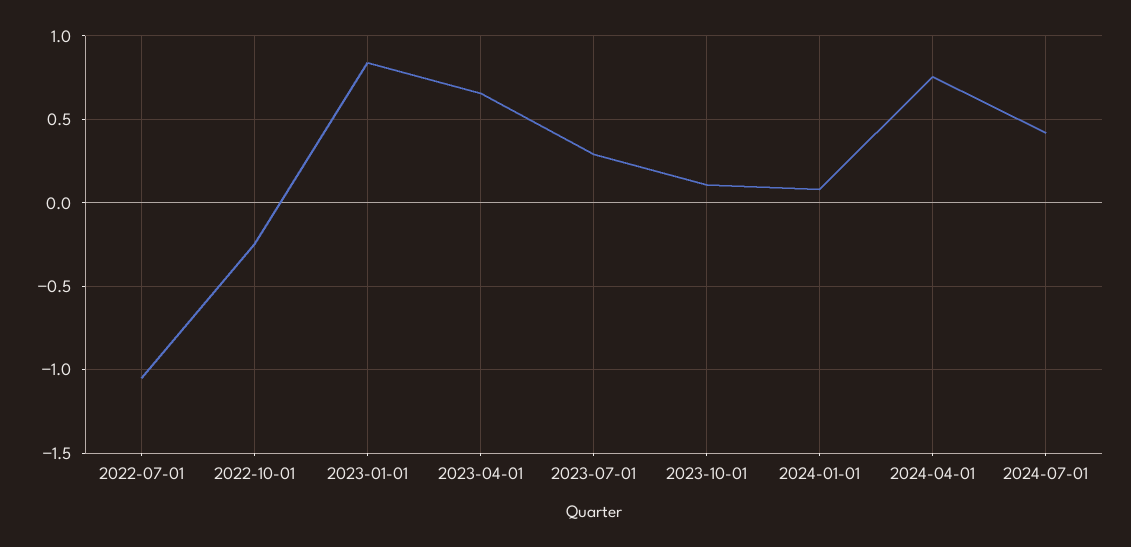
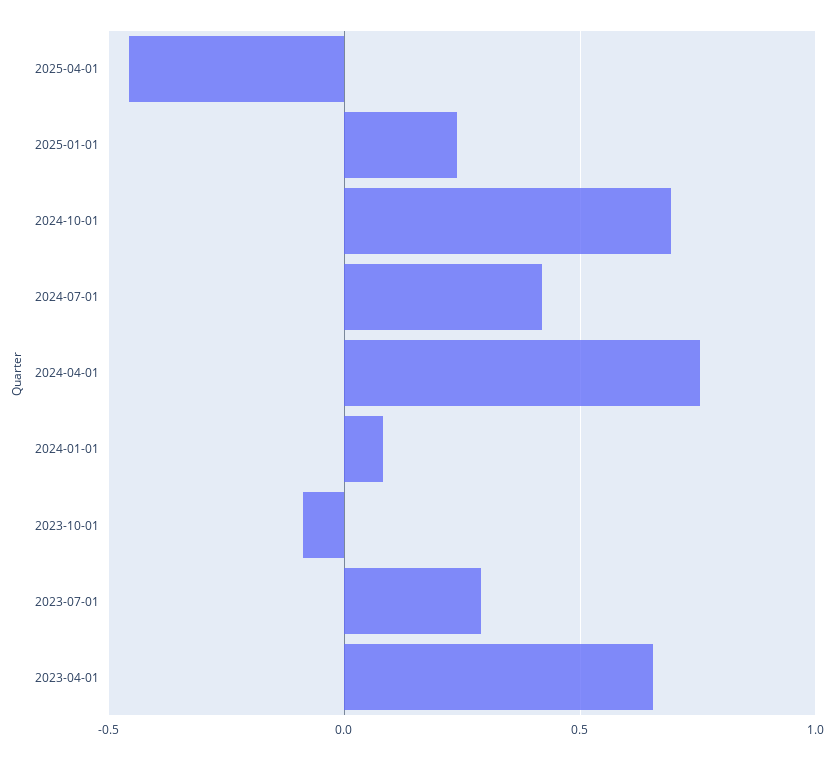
2022-07-01: -1.05 -> none
2022-10-01: -0.25 -> none
2023-01-01: 0.85 -> none
2023-10-01: 0.1 -> -0.1
2025-04-01: none -> -0.45
2025-01-01: none -> 0.25
2024-10-01: none -> 0.7

